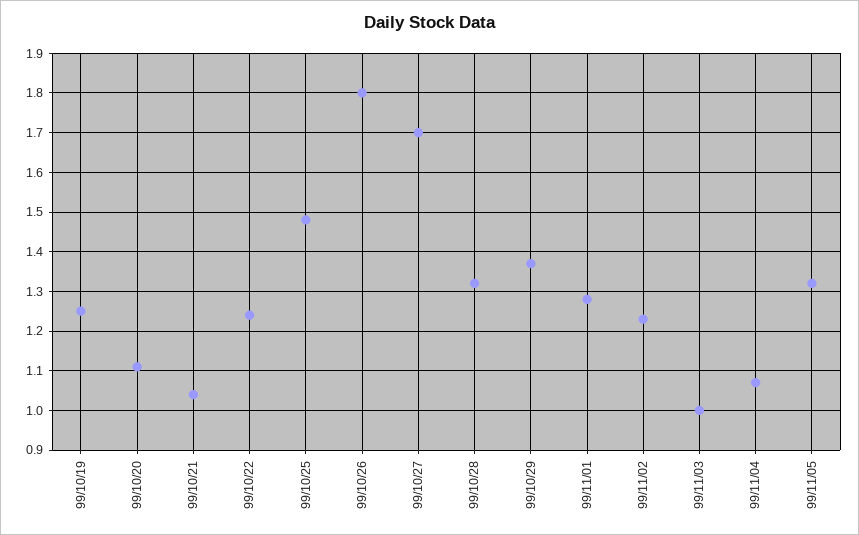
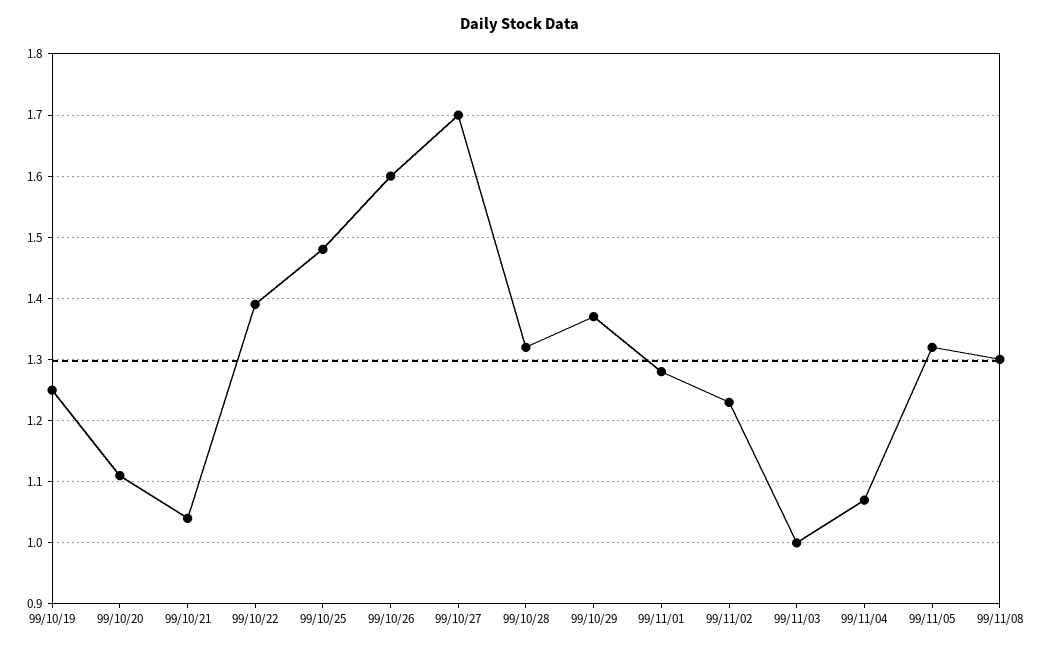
99/10/22: 1.25 -> 1.39
99/10/26: 1.8 -> 1.6
99/11/08: none -> 1.3

